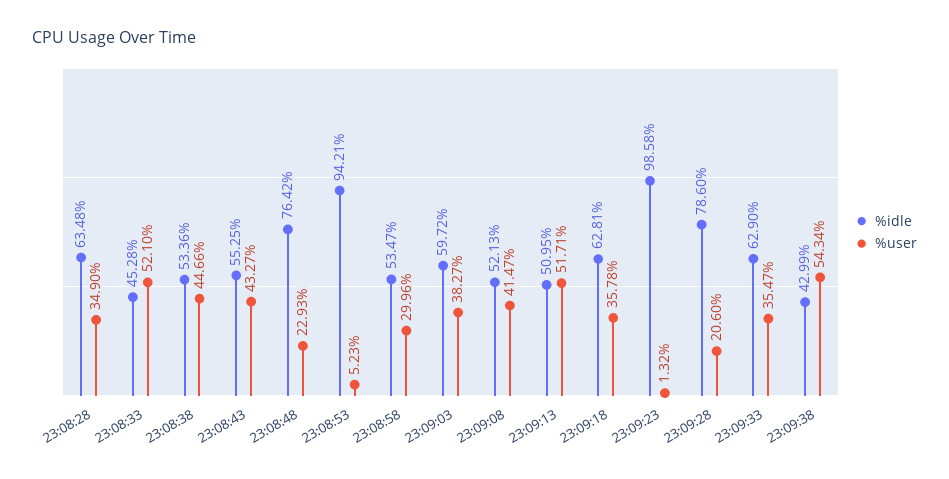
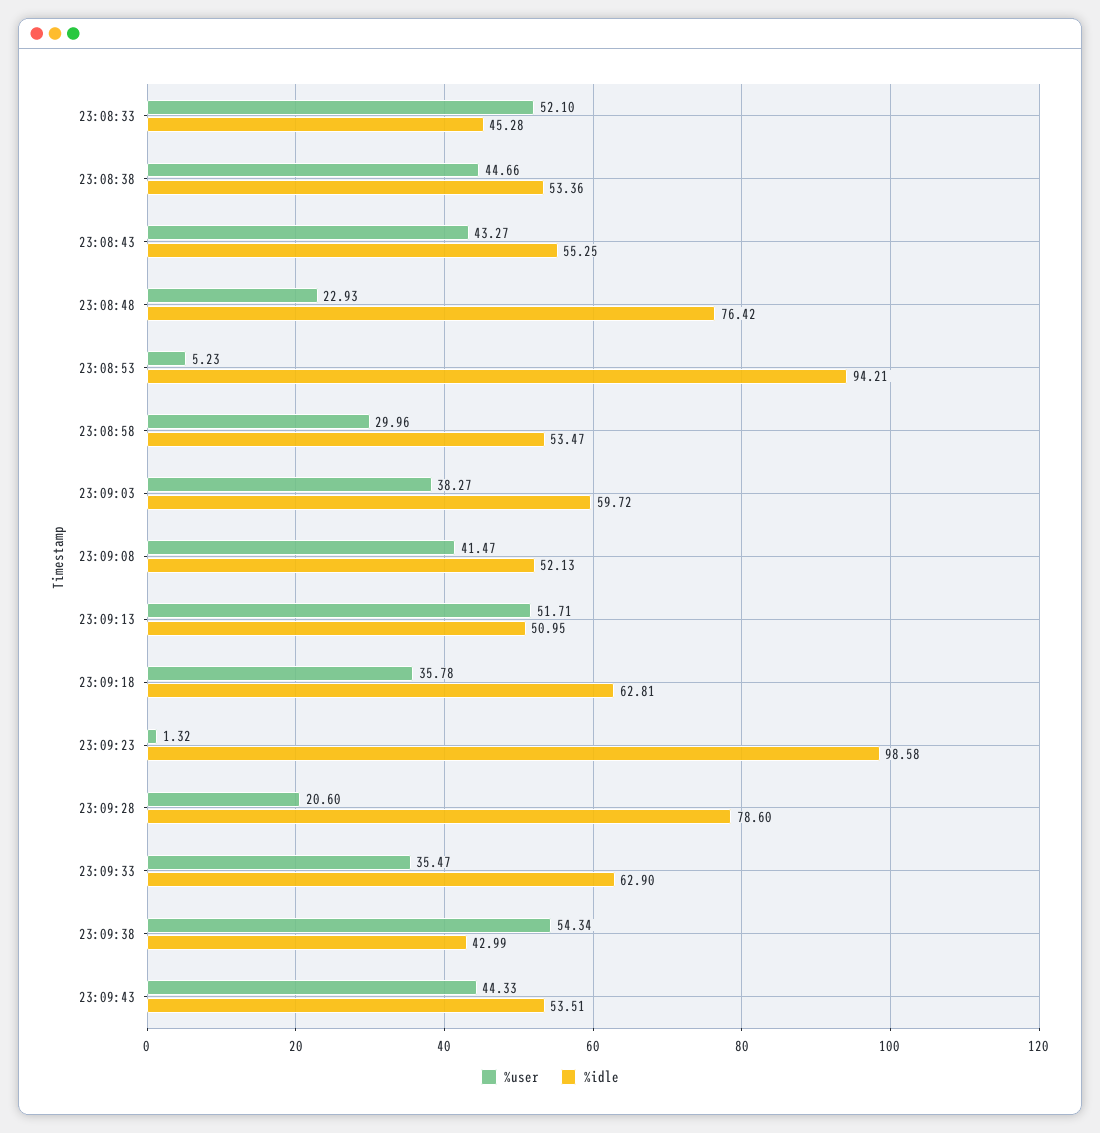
%idle, 23:08:28: 63.48 -> none
%user, 23:08:28: 34.9 -> none
%user, 23:09:43: none -> 44.33
%idle, 23:09:43: none -> 53.51

